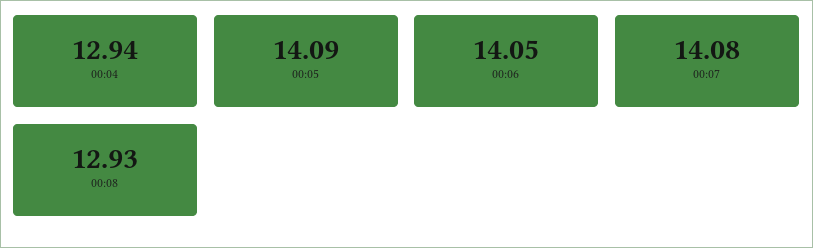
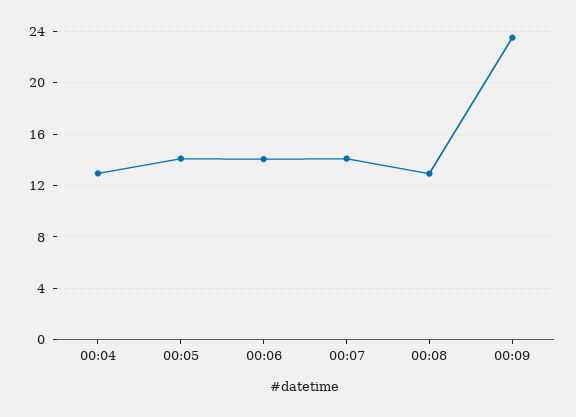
00:09: none -> 23.5

